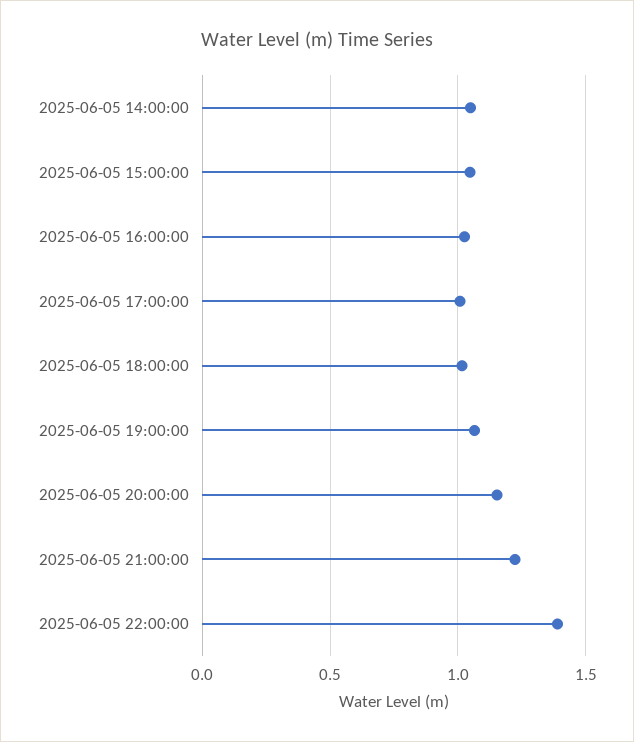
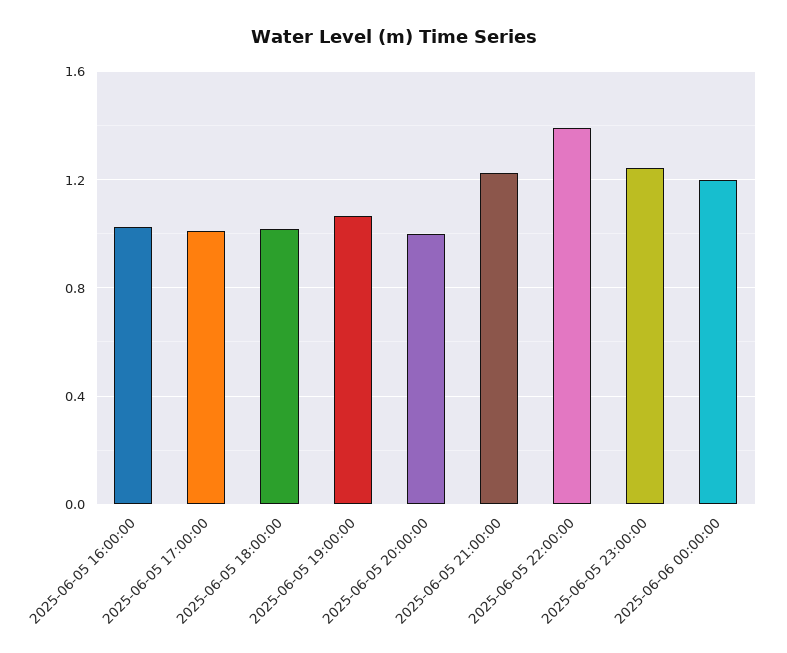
2025-06-05 14:00:00: 1.05 -> none
2025-06-05 15:00:00: 1.05 -> none
2025-06-05 20:00:00: 1.15 -> 1
2025-06-05 23:00:00: none -> 1.25
2025-06-06 00:00:00: none -> 1.2

